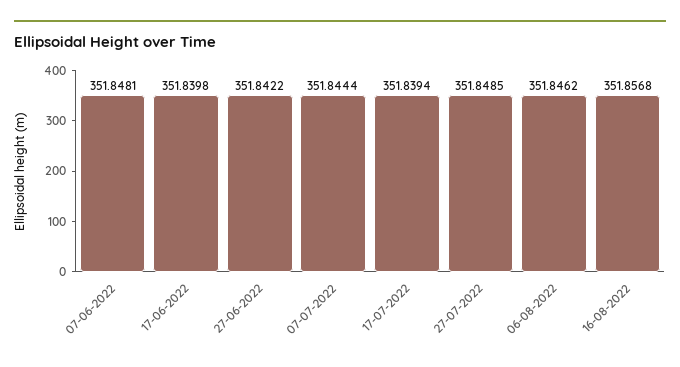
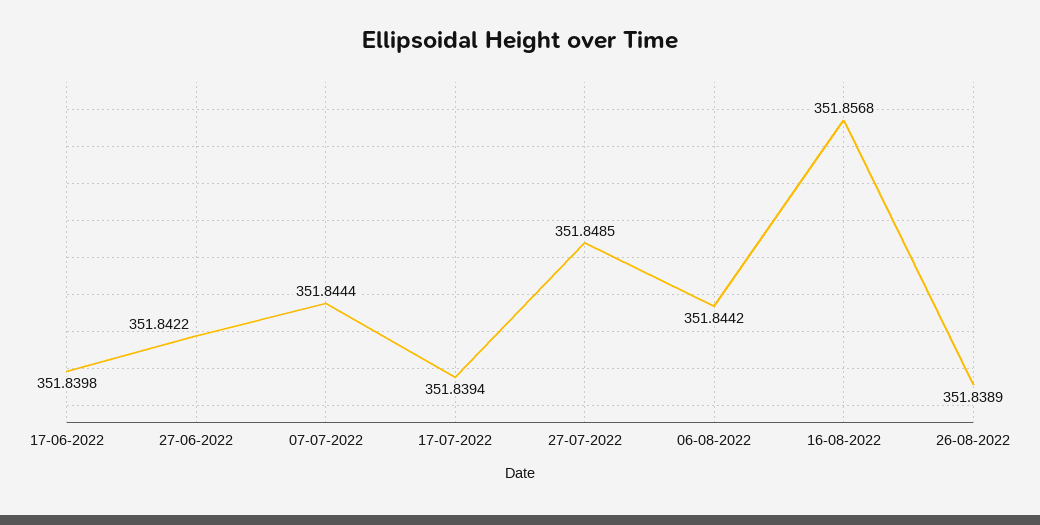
07-06-2022: 351.8481 -> none
06-08-2022: 351.8462 -> 351.8442
26-08-2022: none -> 351.8389

